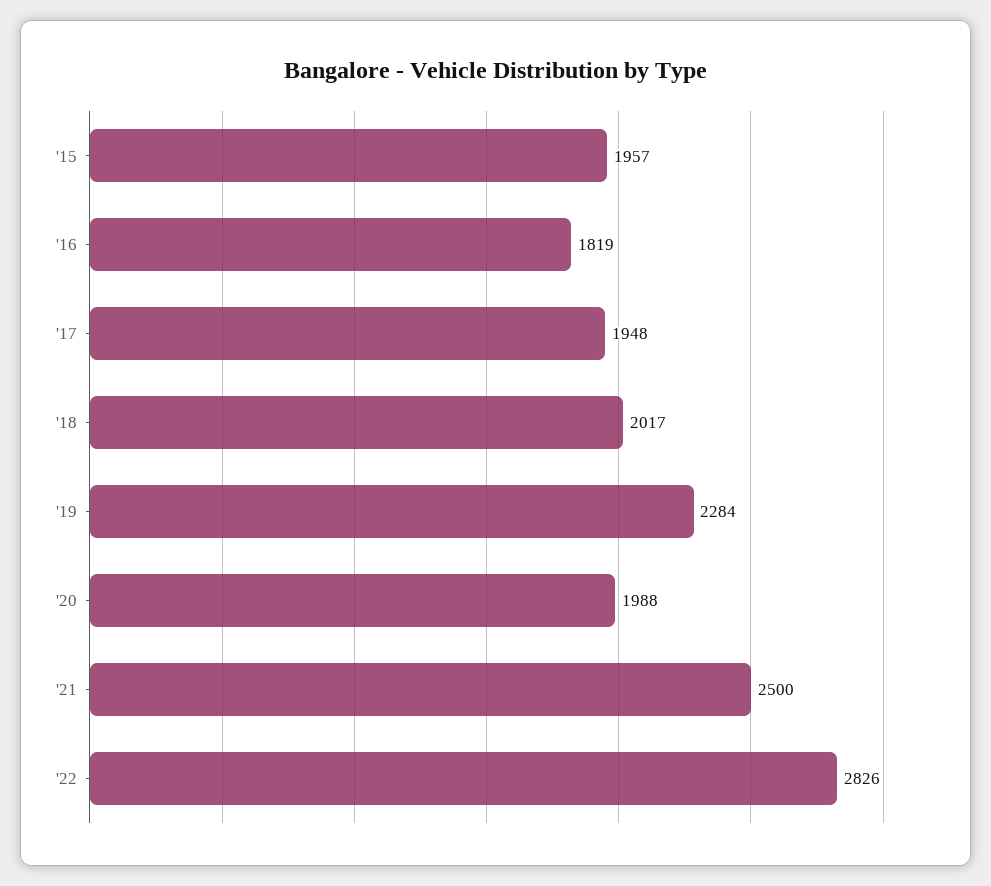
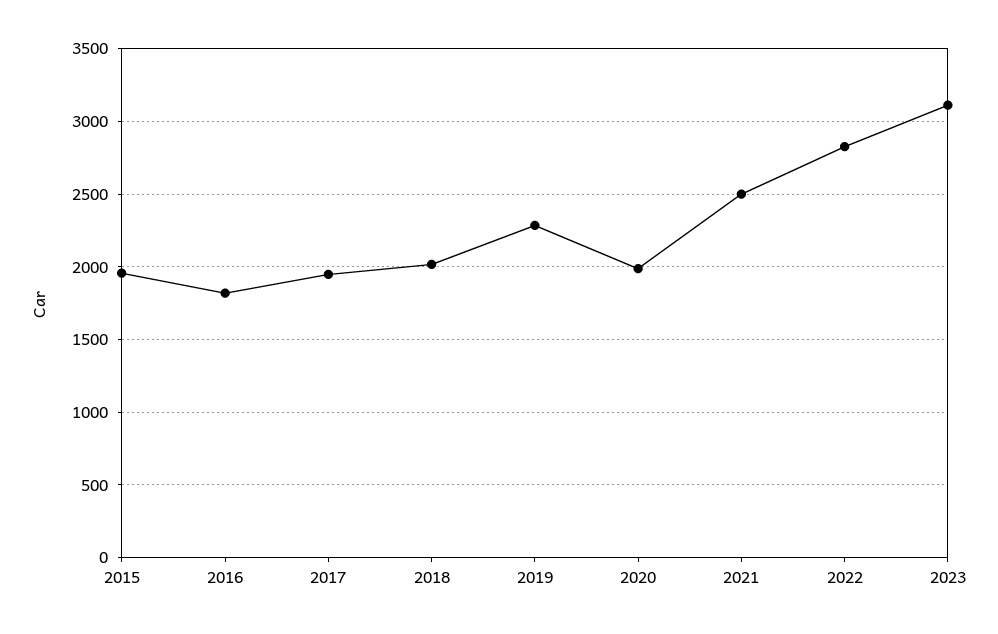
2023: none -> 3100

